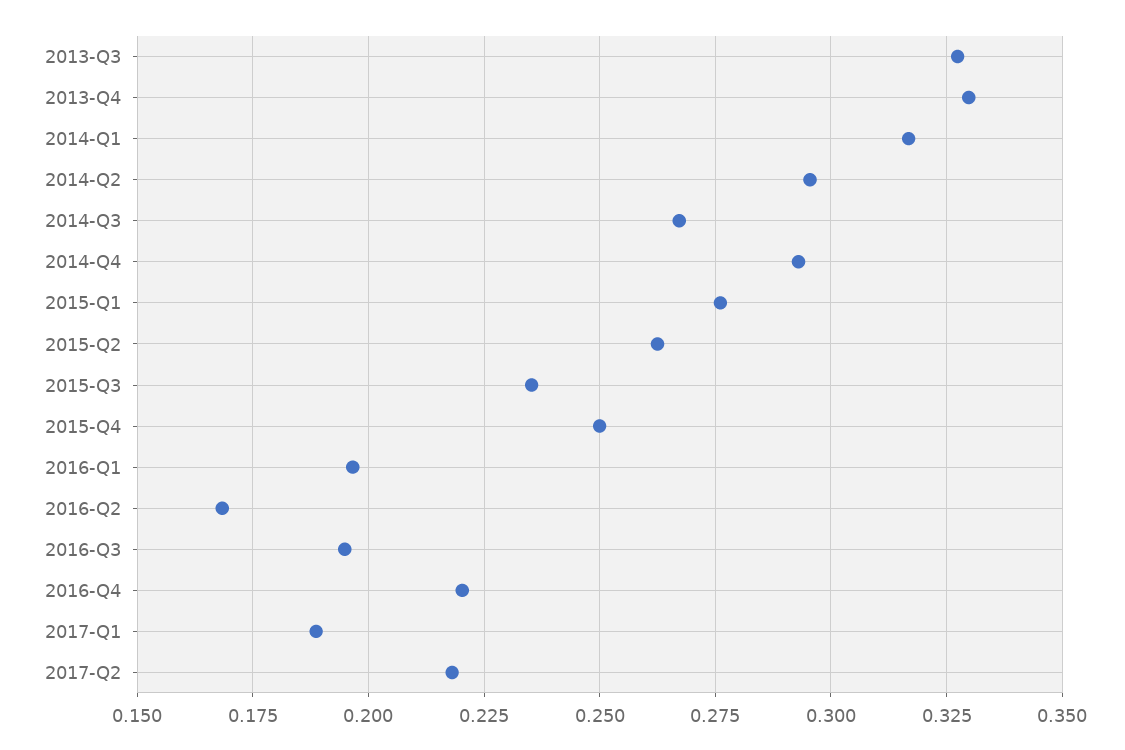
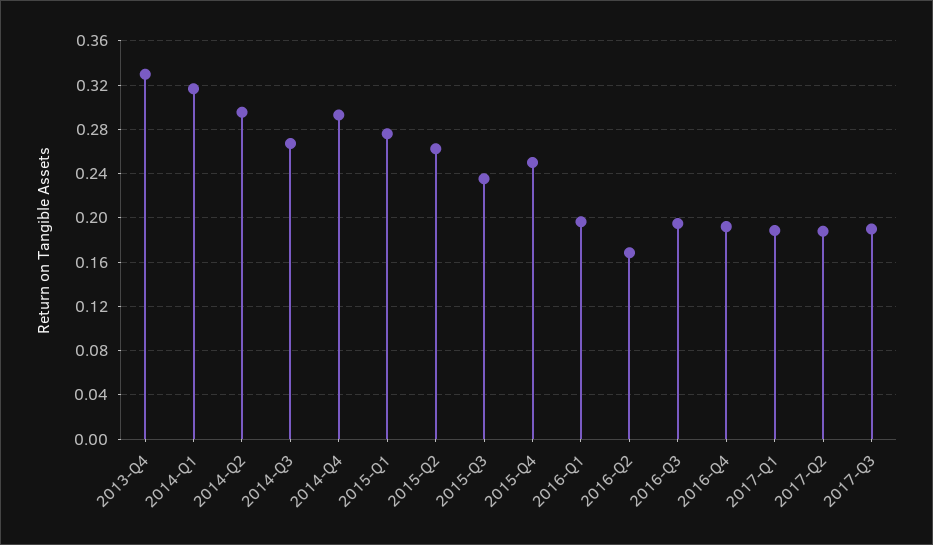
2013-Q3: 0.3275 -> none
2016-Q4: 0.22 -> 0.19
2017-Q2: 0.2175 -> 0.19
2017-Q3: none -> 0.19

